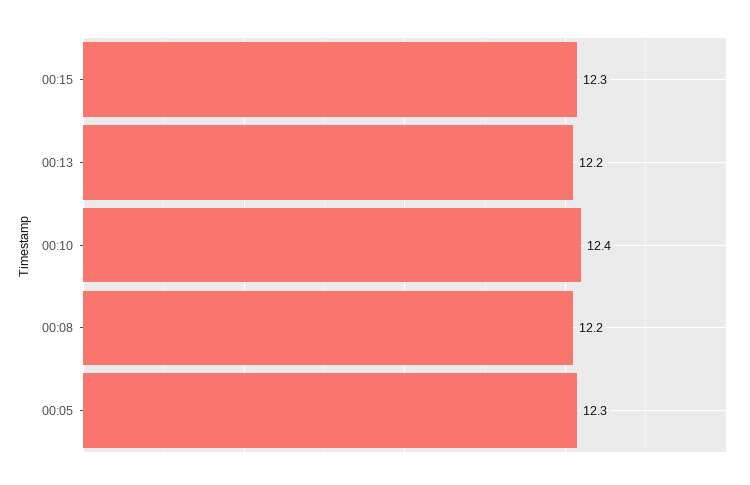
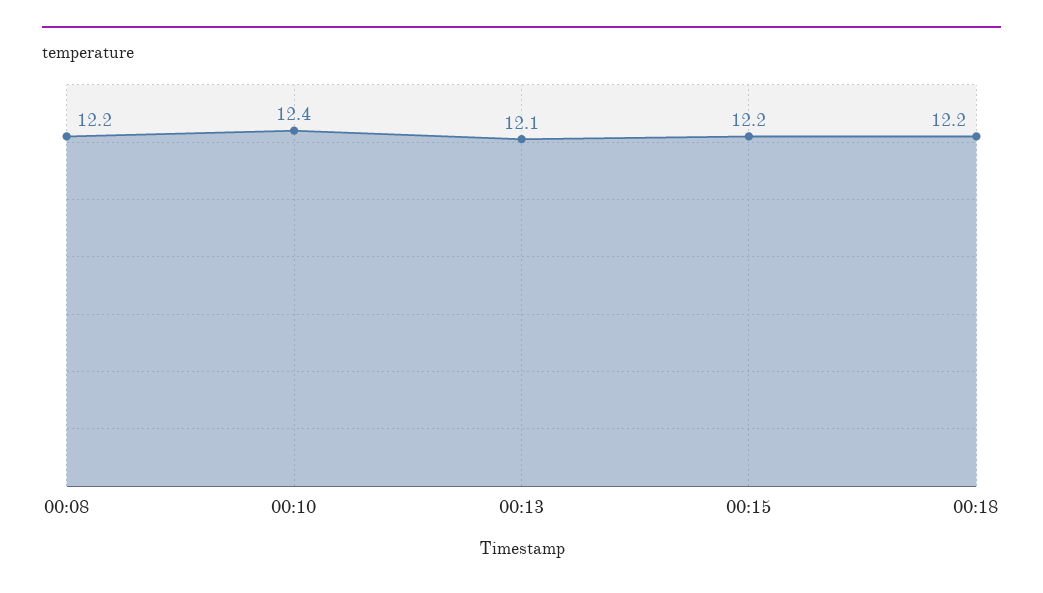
00:15: 12.3 -> 12.2
00:13: 12.2 -> 12.1
00:05: 12.3 -> none
00:18: none -> 12.2

